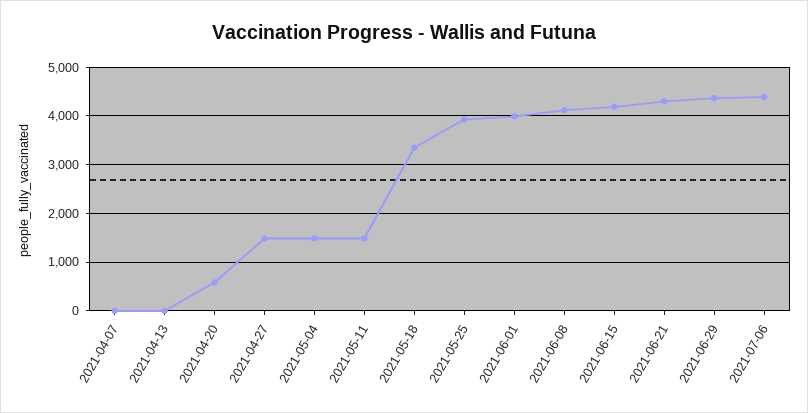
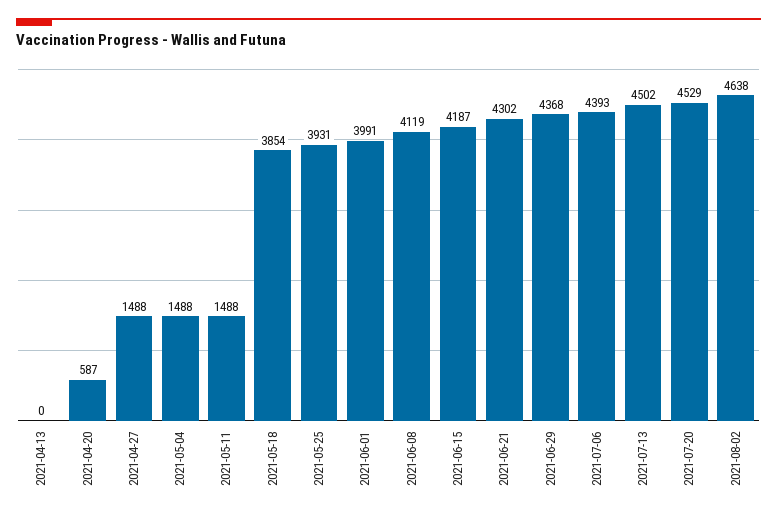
2021-04-07: 0 -> none
2021-05-18: 3400 -> 3854
2021-07-13: none -> 4502
2021-07-20: none -> 4529
2021-08-02: none -> 4638

